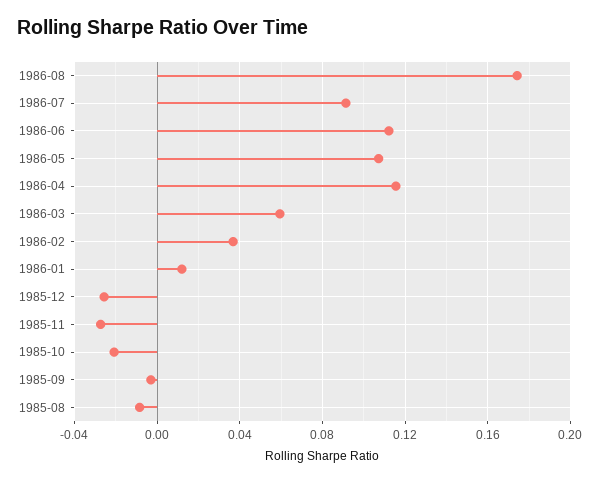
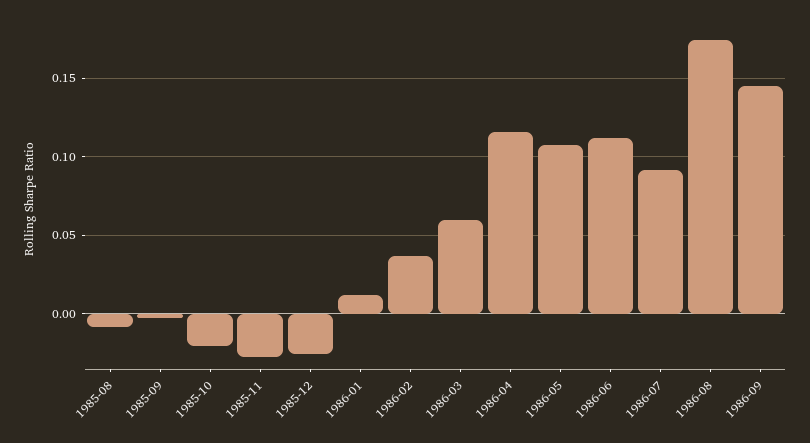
1986-09: none -> 0.145

